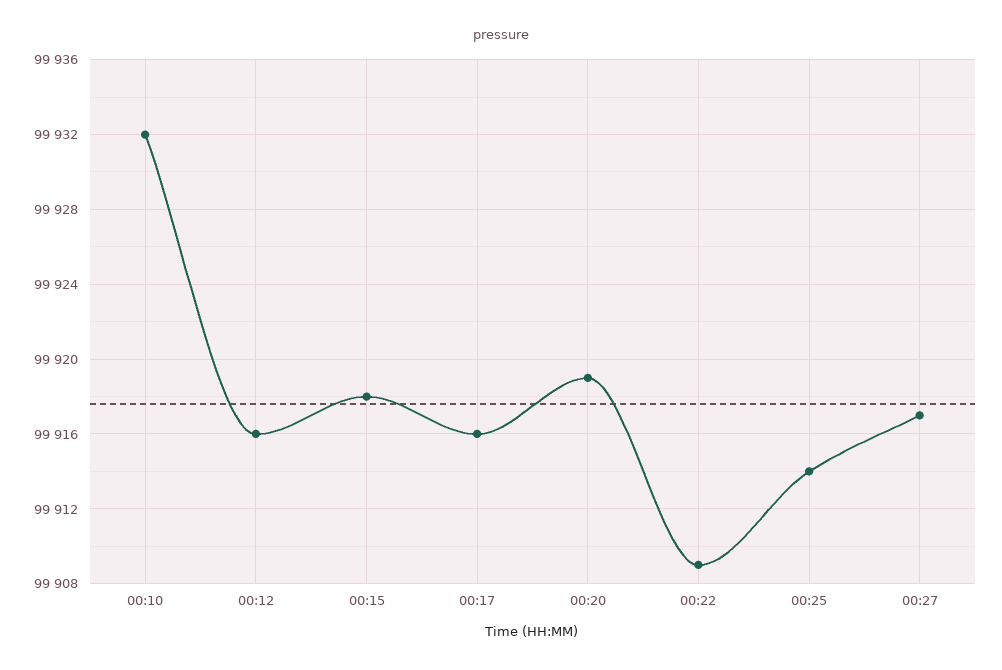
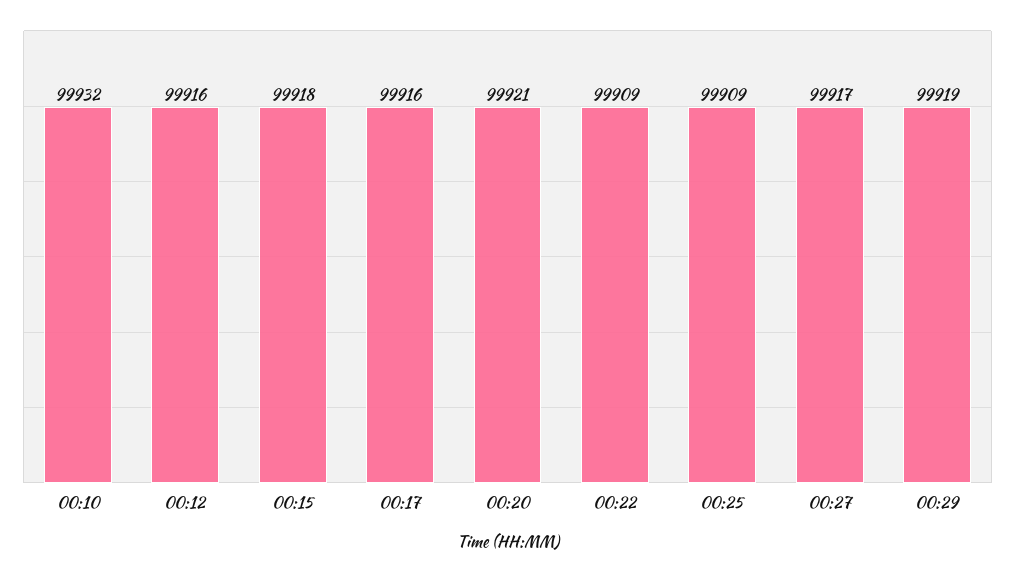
00:20: 99919 -> 99921
00:25: 99914 -> 99909
00:29: none -> 99919

